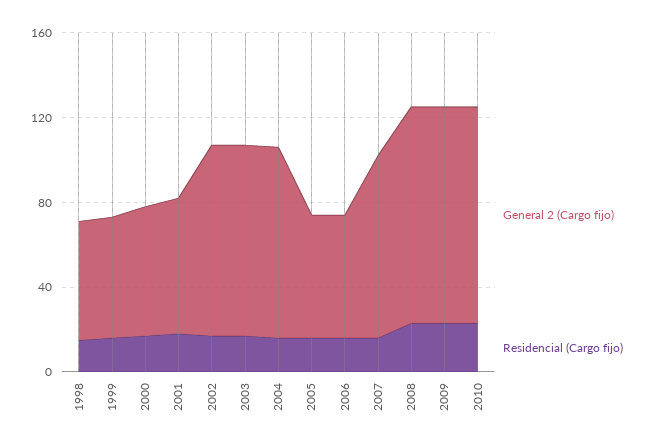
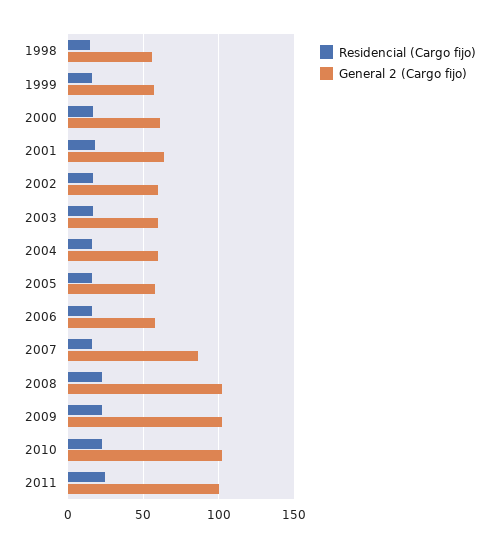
General 2 (Cargo fijo), 2002: 90 -> 60
General 2 (Cargo fijo), 2003: 90 -> 60
General 2 (Cargo fijo), 2004: 90 -> 60
Residencial (Cargo fijo), 2011: none -> 25
General 2 (Cargo fijo), 2011: none -> 100

